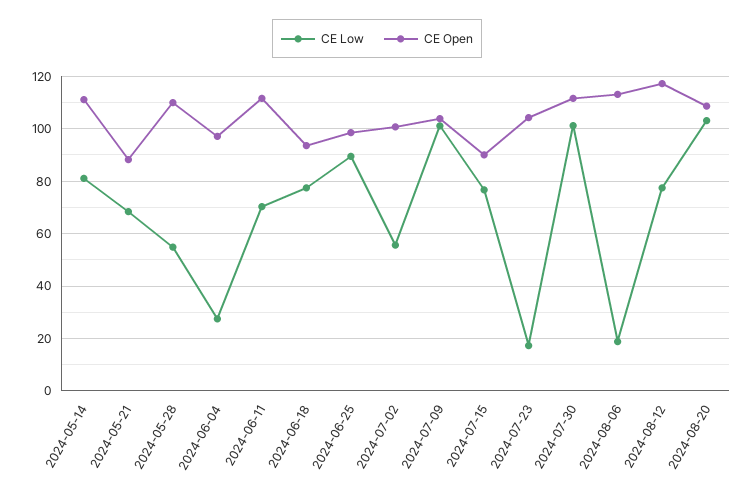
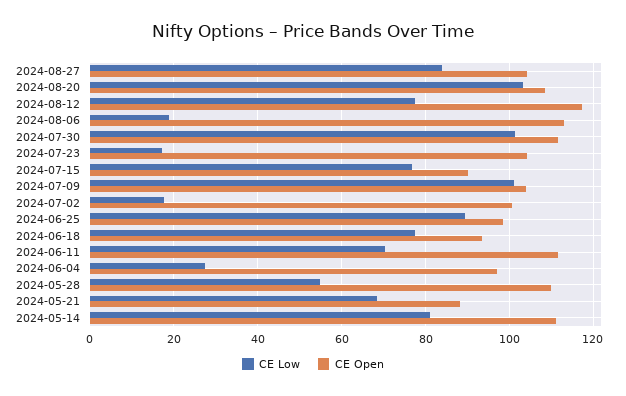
CE Low, 2024-07-02: 55 -> 18
CE Low, 2024-08-27: none -> 84
CE Open, 2024-08-27: none -> 104

